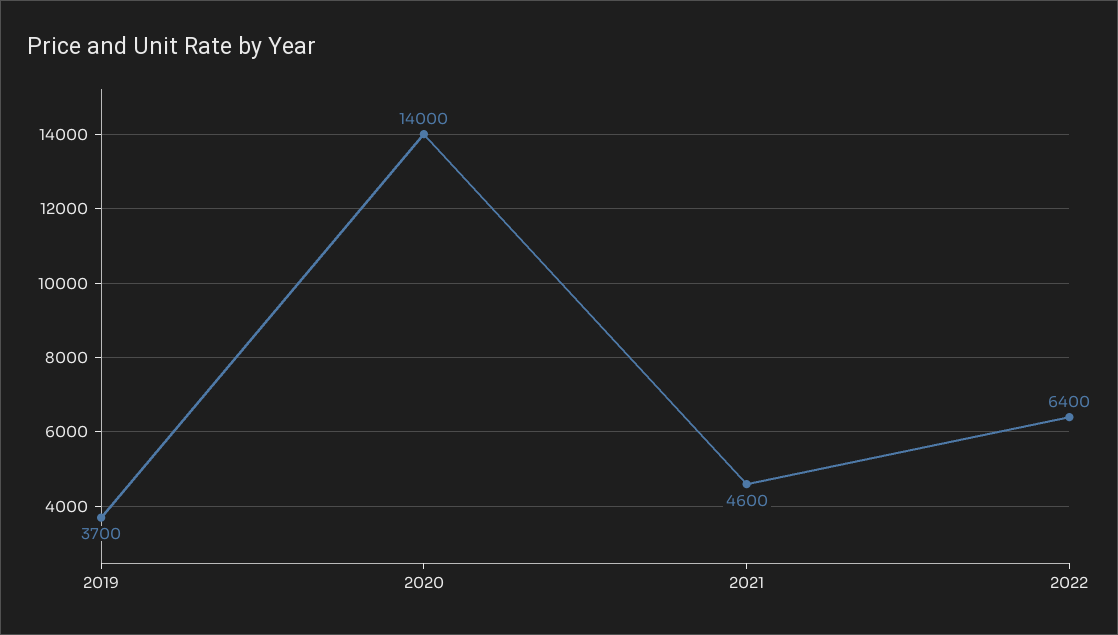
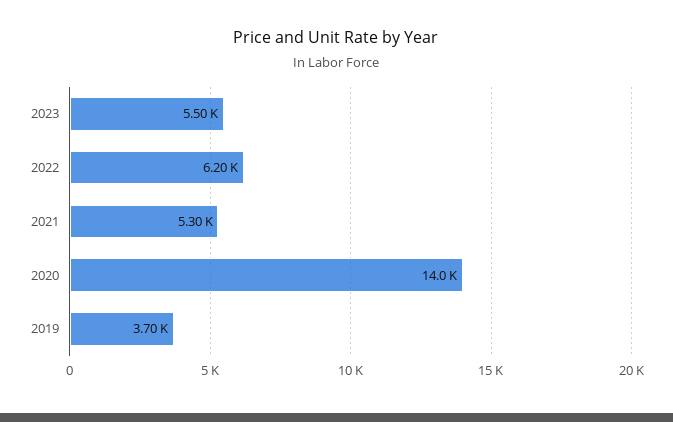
2021: 4600 -> 5300
2022: 6400 -> 6200
2023: none -> 5500

